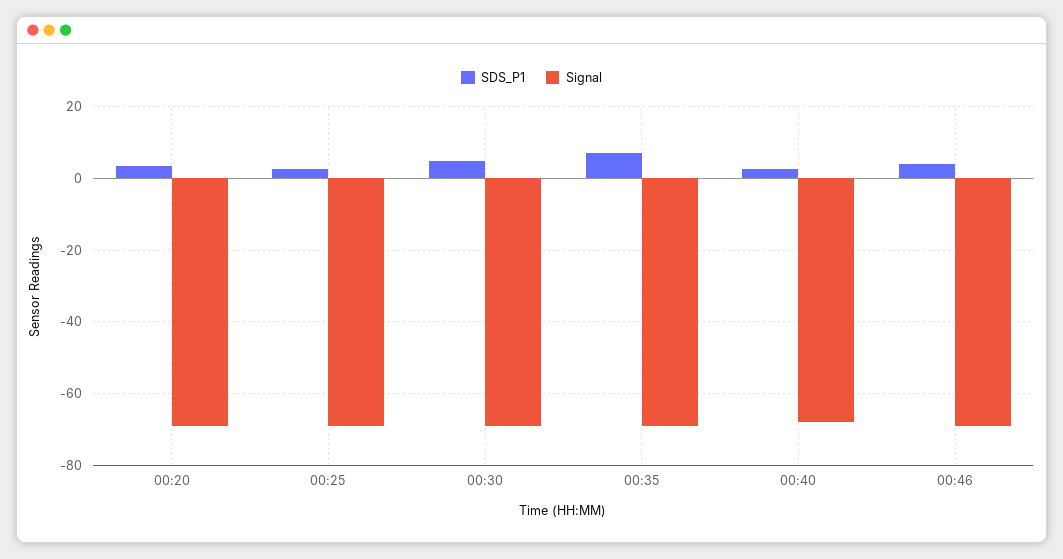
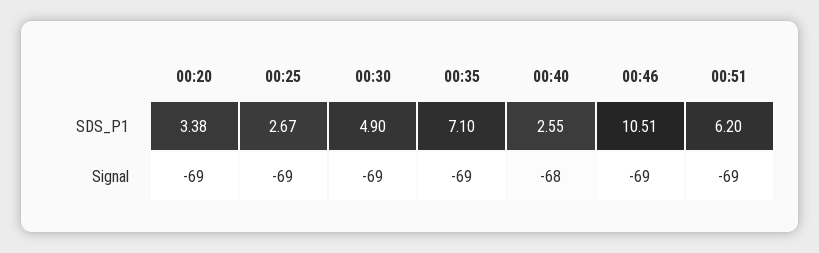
SDS_P1, 00:46: 4 -> 10.51
SDS_P1, 00:51: none -> 6.2
Signal, 00:51: none -> -69

